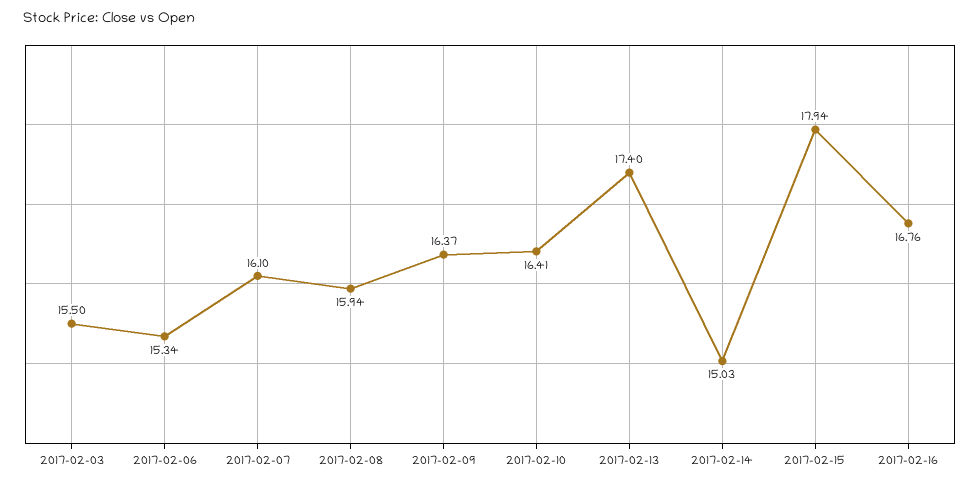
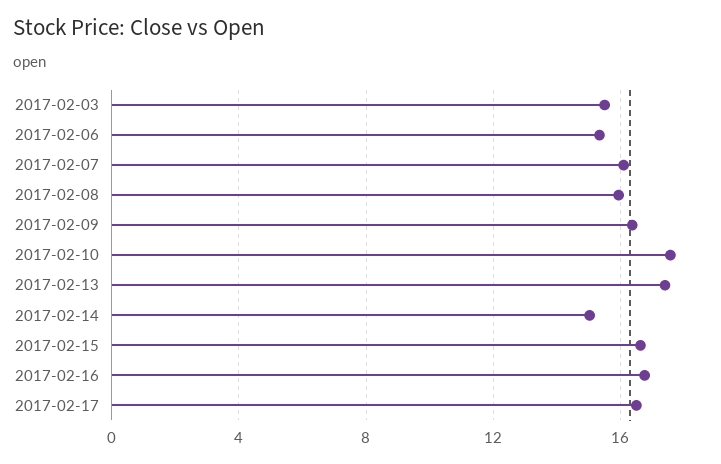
2017-02-10: 16.41 -> 17.5
2017-02-15: 17.94 -> 16.5
2017-02-17: none -> 16.5

